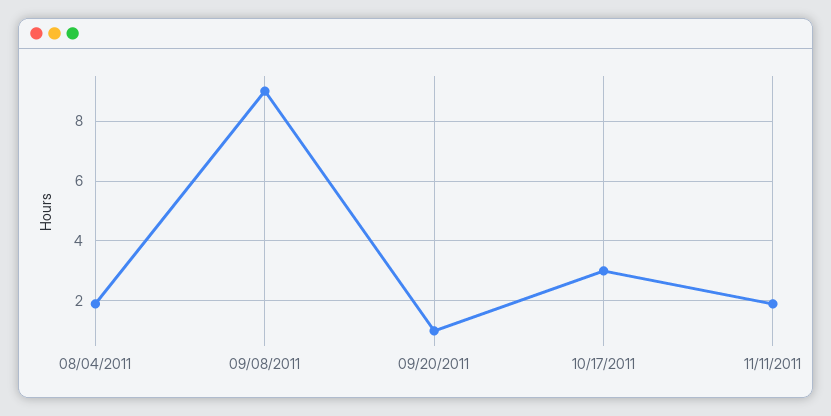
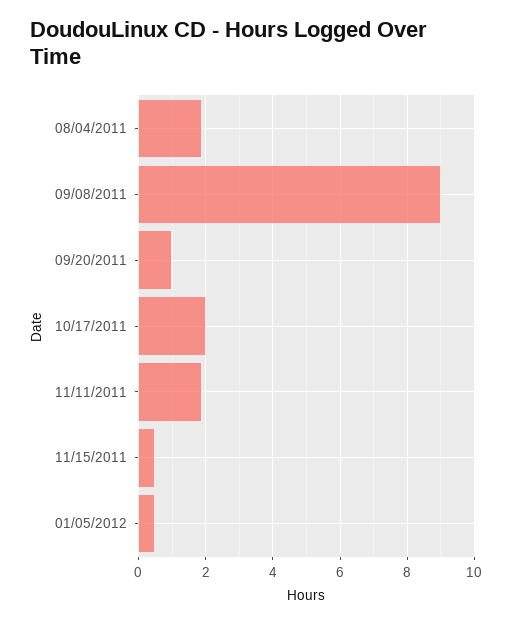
10/17/2011: 3 -> 2
11/15/2011: none -> 0.5
01/05/2012: none -> 0.5

